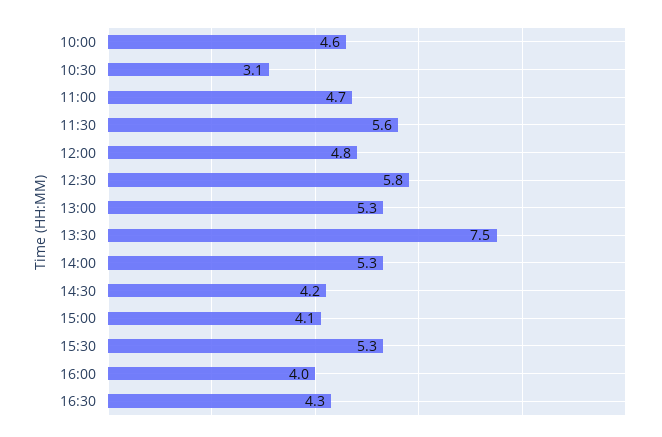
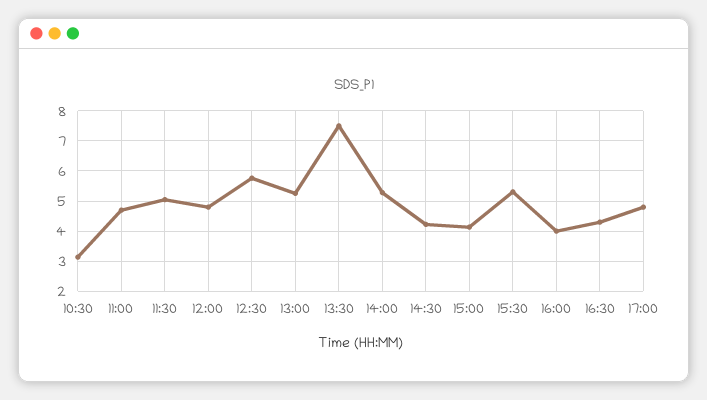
10:00: 4.6 -> none
11:30: 5.6 -> 5
17:00: none -> 4.8

